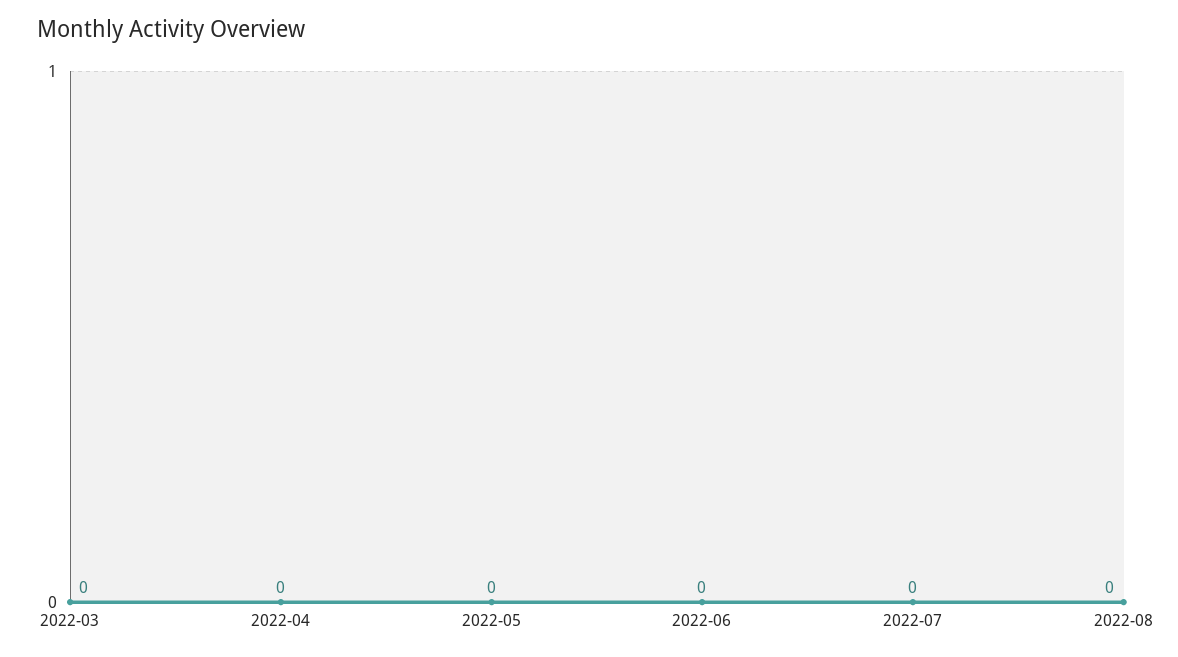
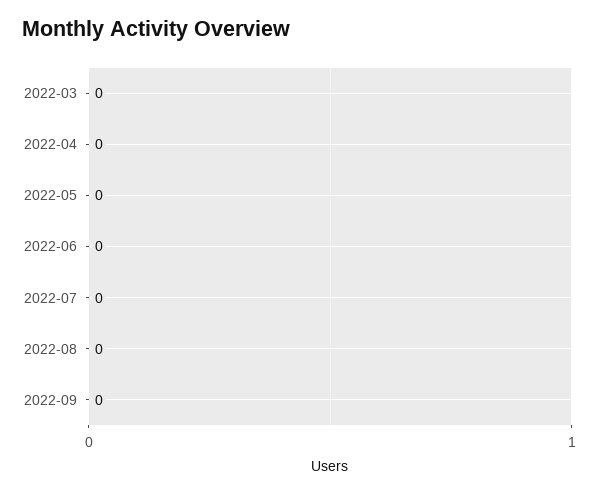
2022-09: none -> 0

